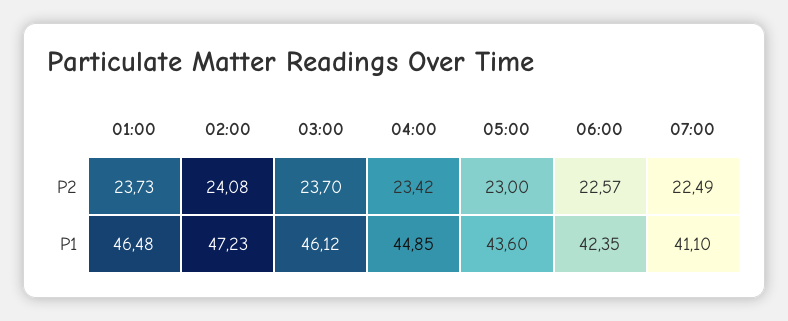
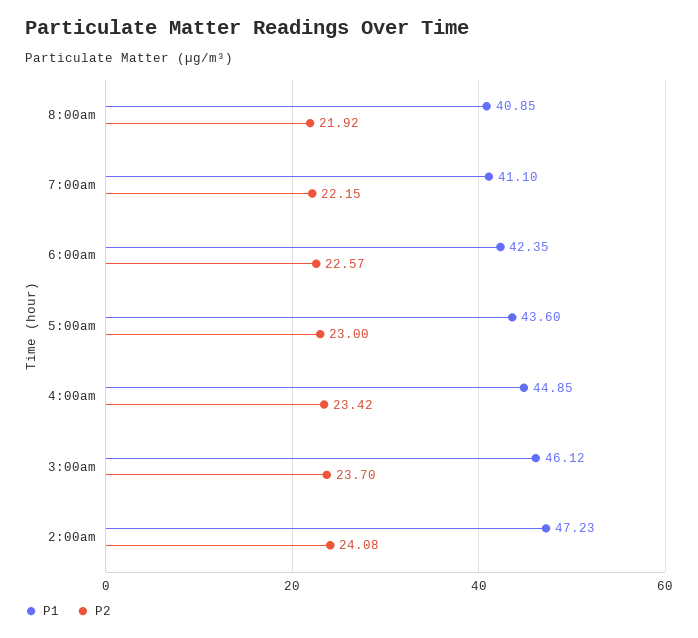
P2, 01:00: 23.73 -> none
P2, 07:00: 22.49 -> 22.15
P1, 01:00: 46.48 -> none
P1, 8:00am: none -> 40.85
P2, 8:00am: none -> 21.92

